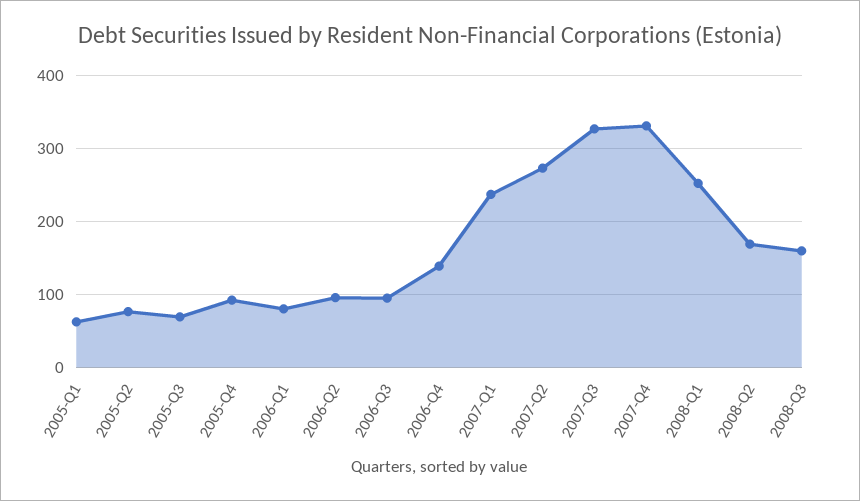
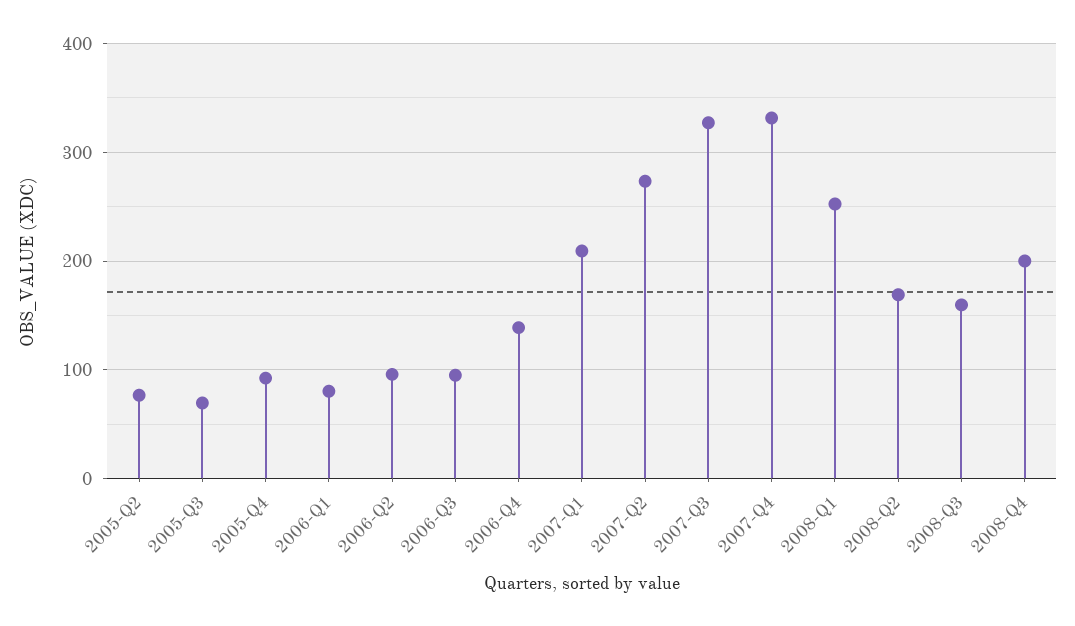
2005-Q1: 60 -> none
2007-Q1: 240 -> 210
2008-Q4: none -> 200

